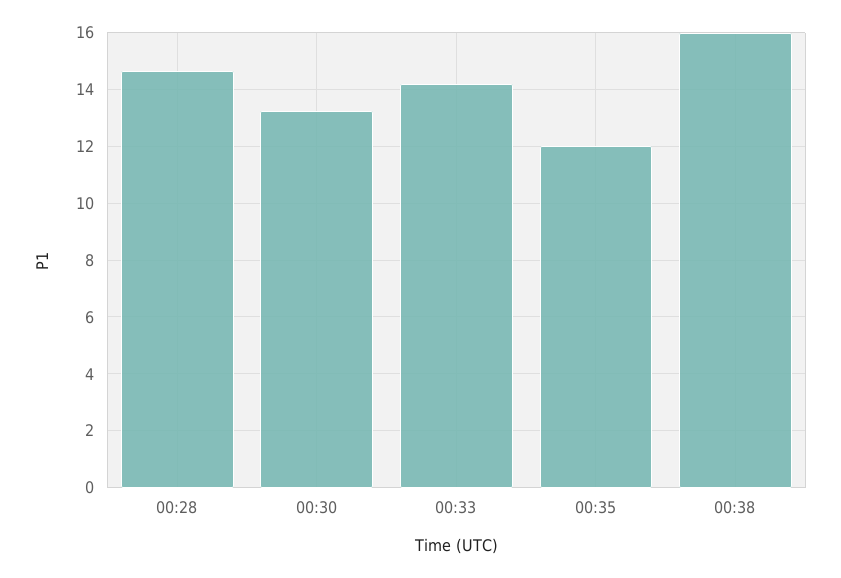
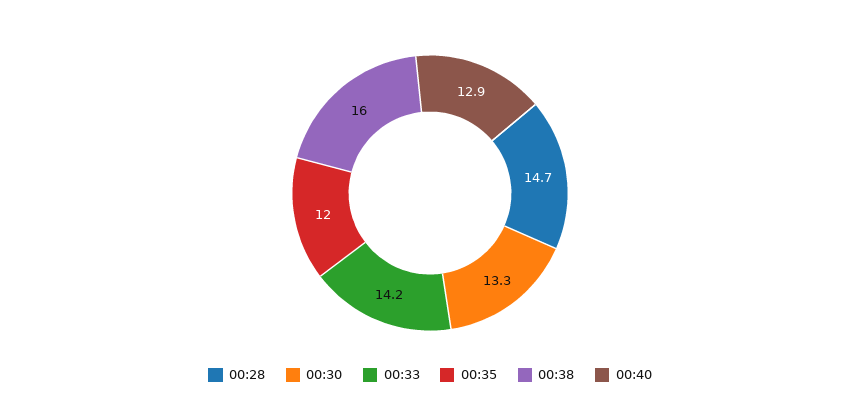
00:40: none -> 12.9

